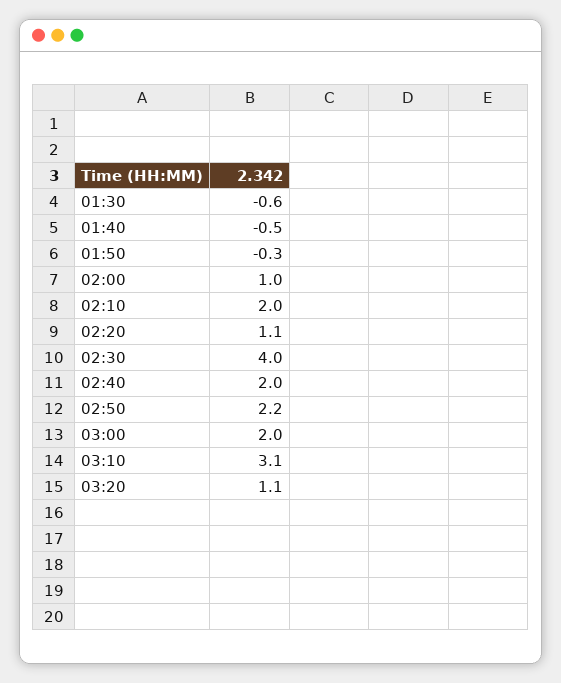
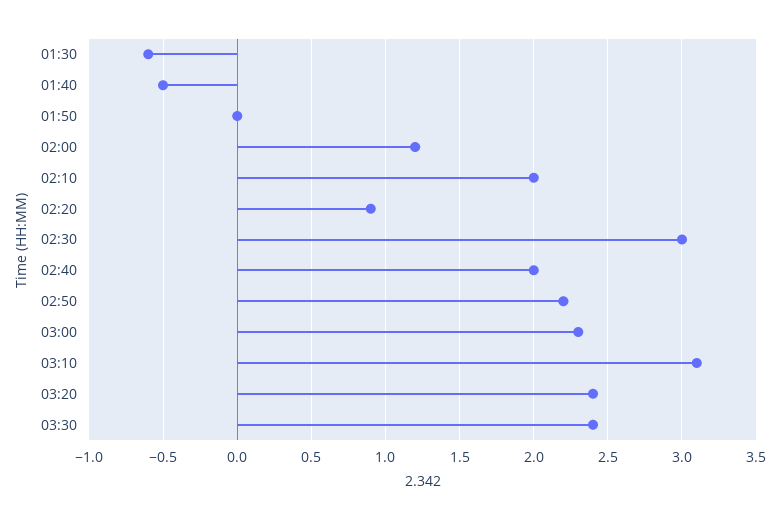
01:50: -0.3 -> 0
02:00: 1 -> 1.2
02:20: 1.1 -> 0.9
02:30: 4 -> 3
03:00: 2 -> 2.3
03:20: 1.1 -> 2.4
03:30: none -> 2.4

